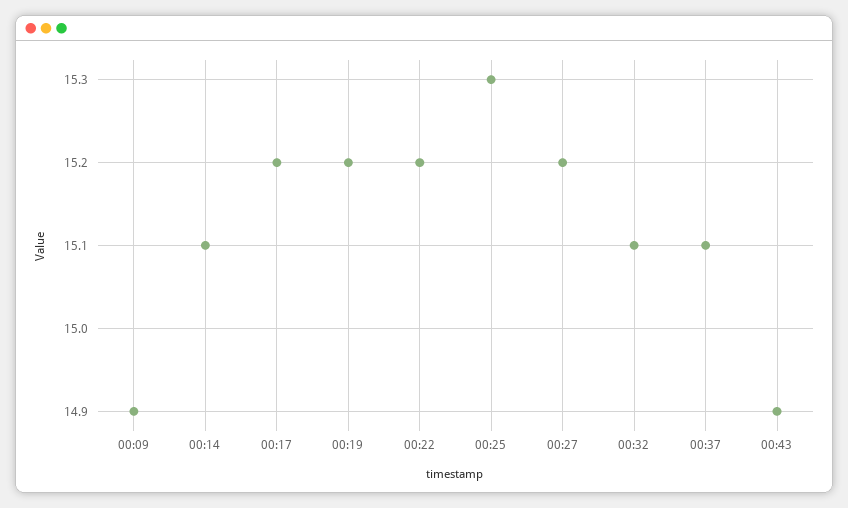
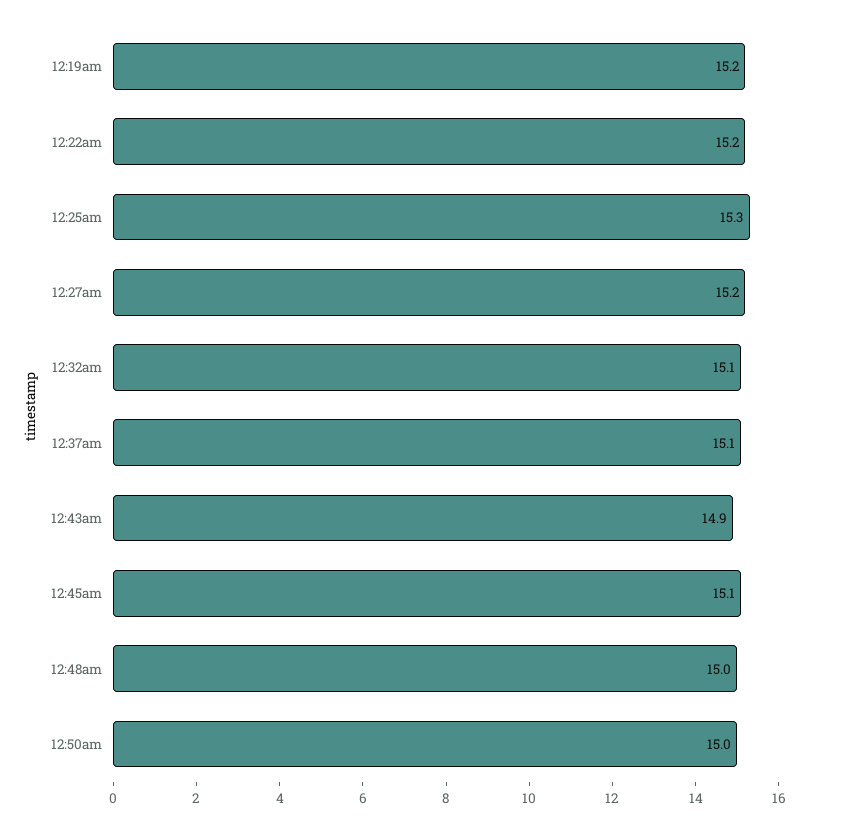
00:09: 14.9 -> none
00:14: 15.1 -> none
00:17: 15.2 -> none
12:45am: none -> 15.1
12:48am: none -> 15
12:50am: none -> 15

